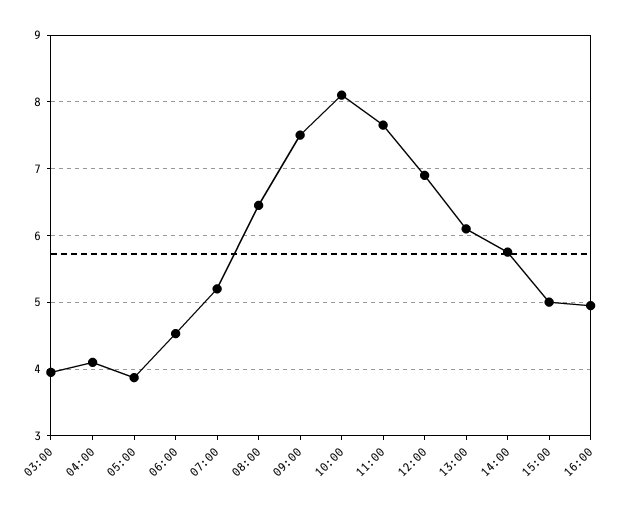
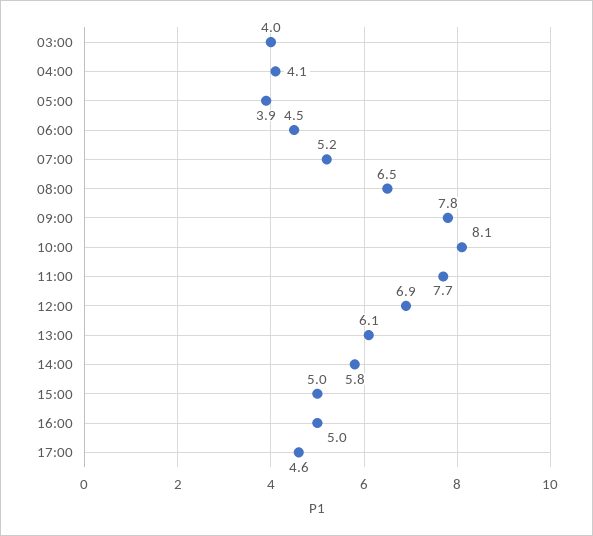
09:00: 7.5 -> 7.8
17:00: none -> 4.6

